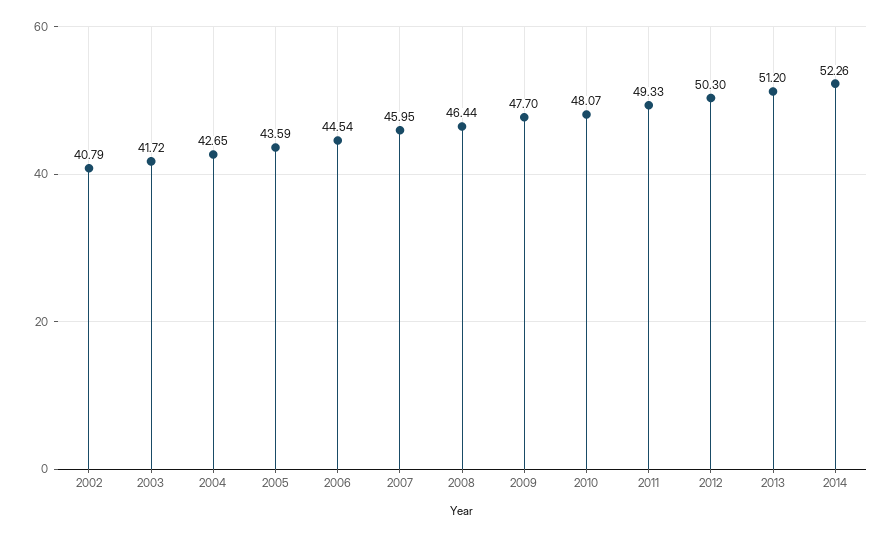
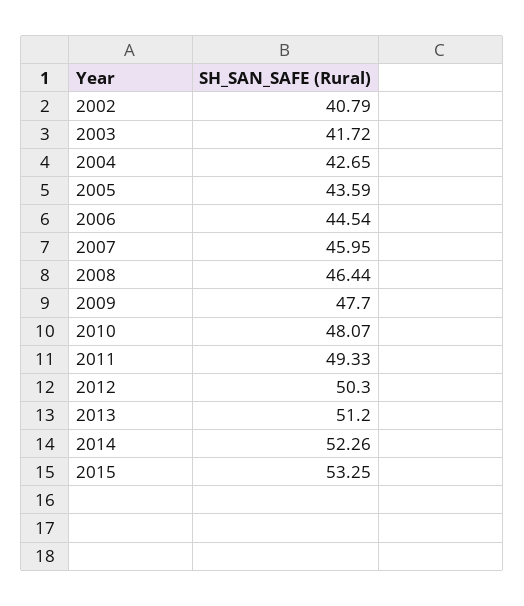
2015: none -> 53.25

